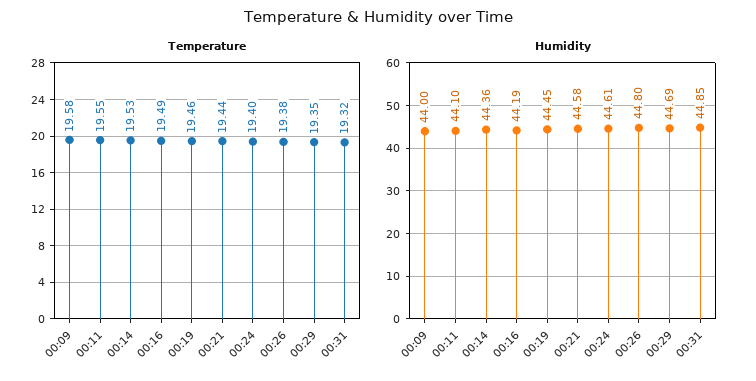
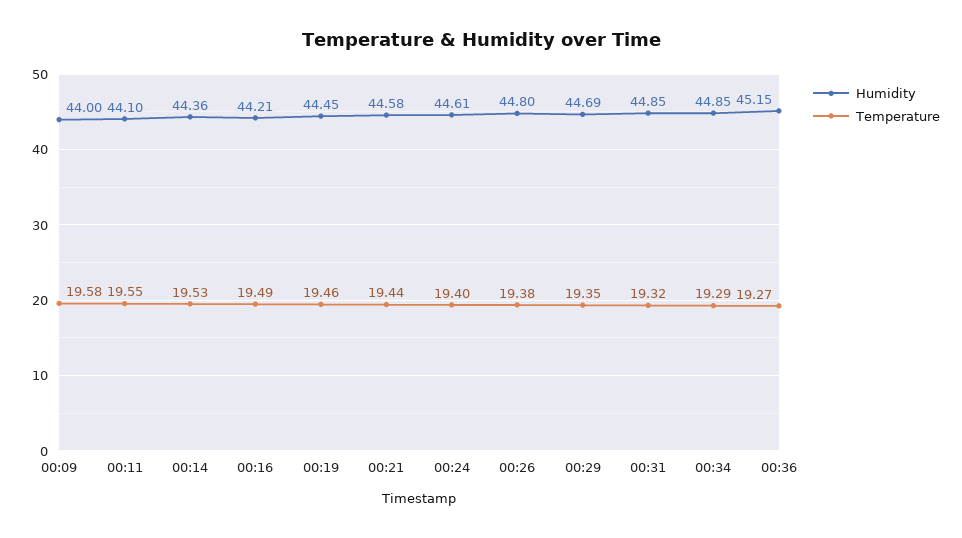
Humidity, 00:16: 44.19 -> 44.21
Humidity, 00:34: none -> 44.85
Temperature, 00:34: none -> 19.29
Humidity, 00:36: none -> 45.15
Temperature, 00:36: none -> 19.27

